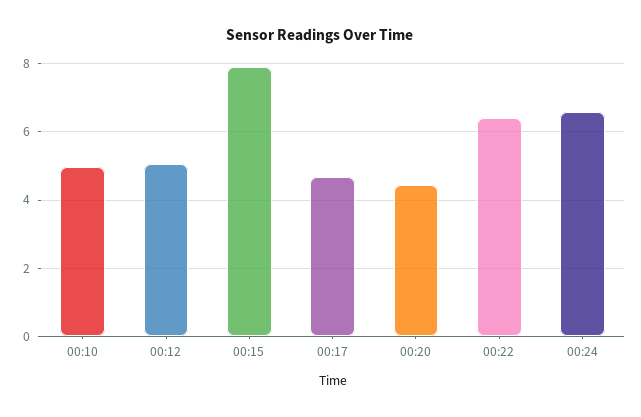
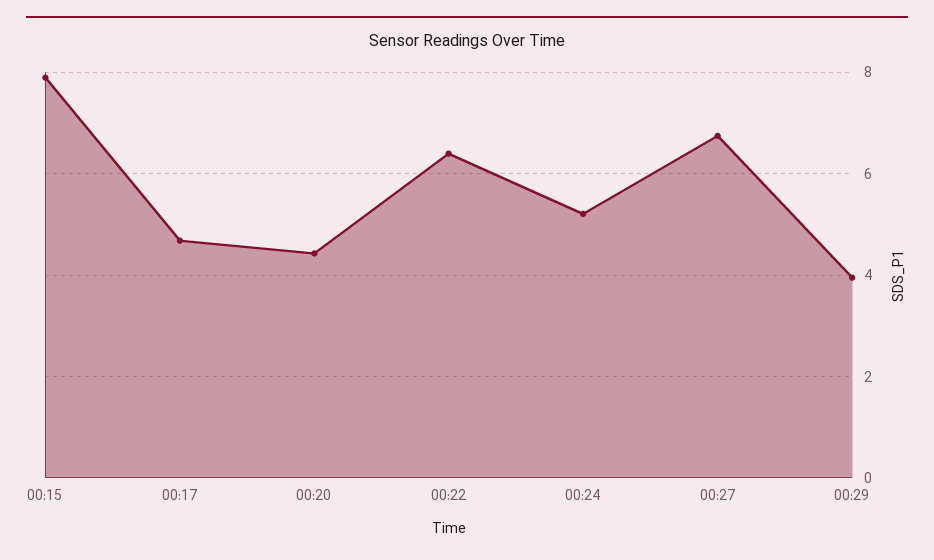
00:10: 5 -> none
00:12: 5 -> none
00:24: 6.6 -> 5.2
00:27: none -> 6.8
00:29: none -> 4

